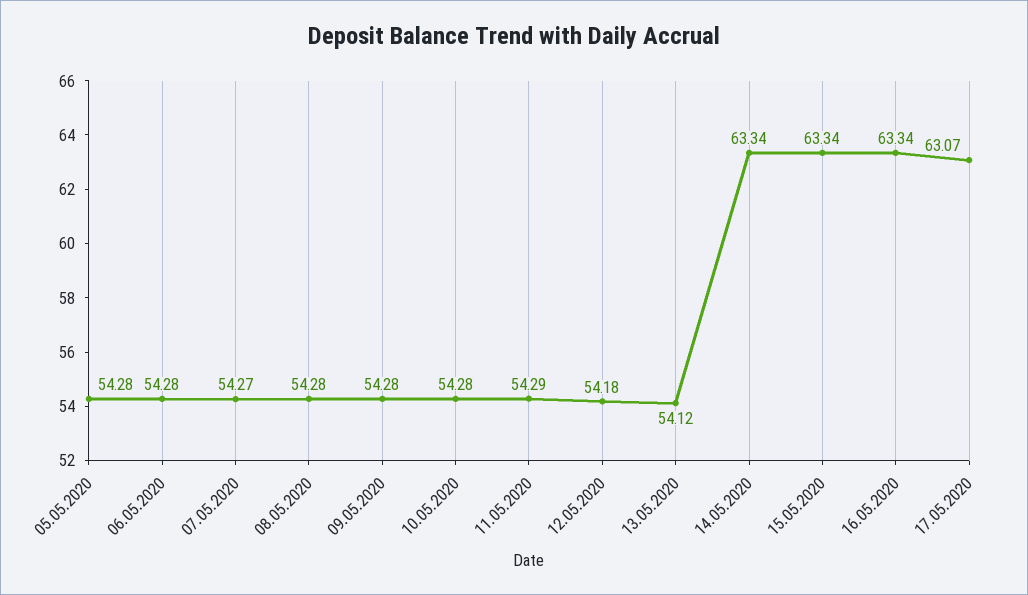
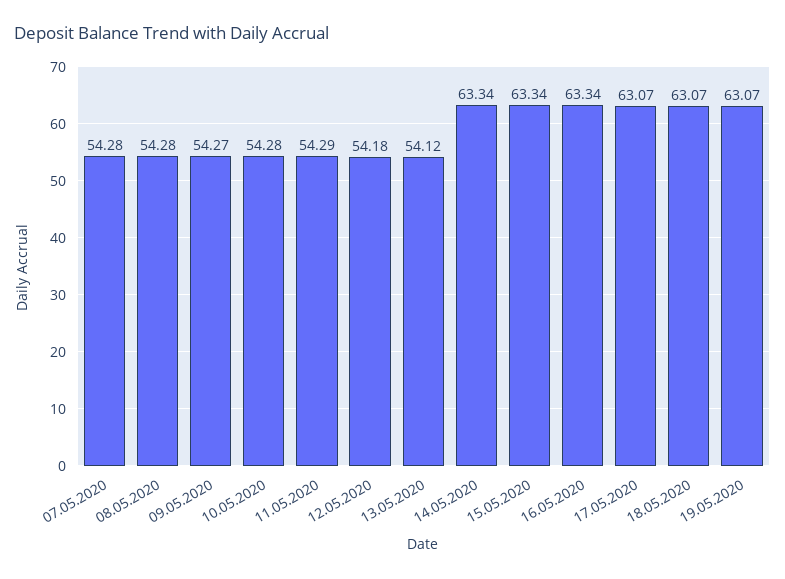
05.05.2020: 54.28 -> none
06.05.2020: 54.28 -> none
07.05.2020: 54.27 -> 54.28
09.05.2020: 54.28 -> 54.27
18.05.2020: none -> 63.07
19.05.2020: none -> 63.07

